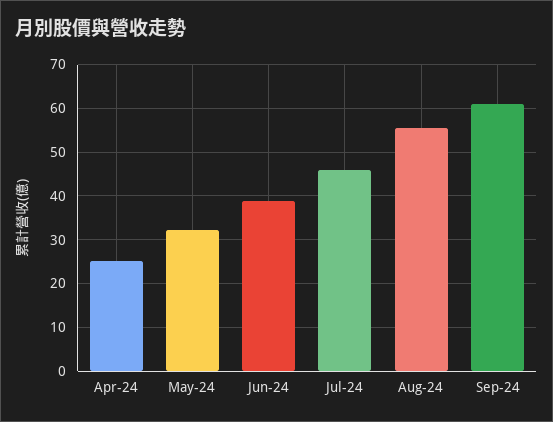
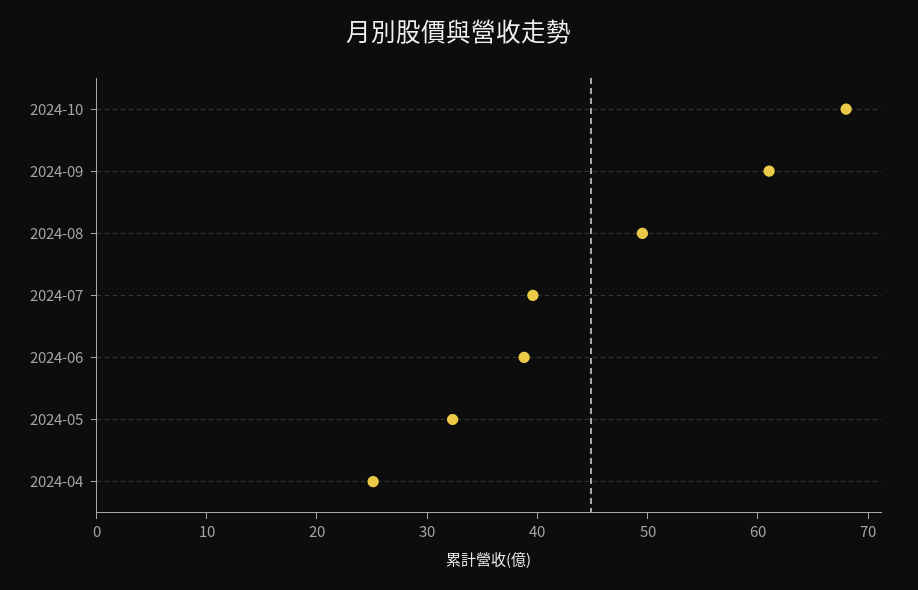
Jul-24: 46 -> 40
Aug-24: 56 -> 50
2024-10: none -> 68

